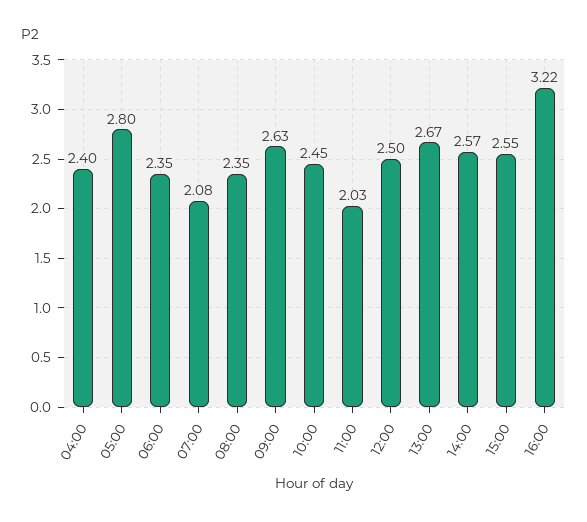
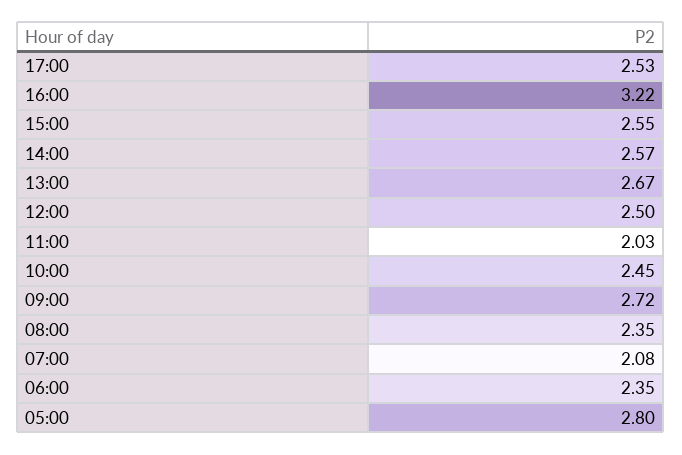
04:00: 2.4 -> none
09:00: 2.63 -> 2.72
17:00: none -> 2.53

